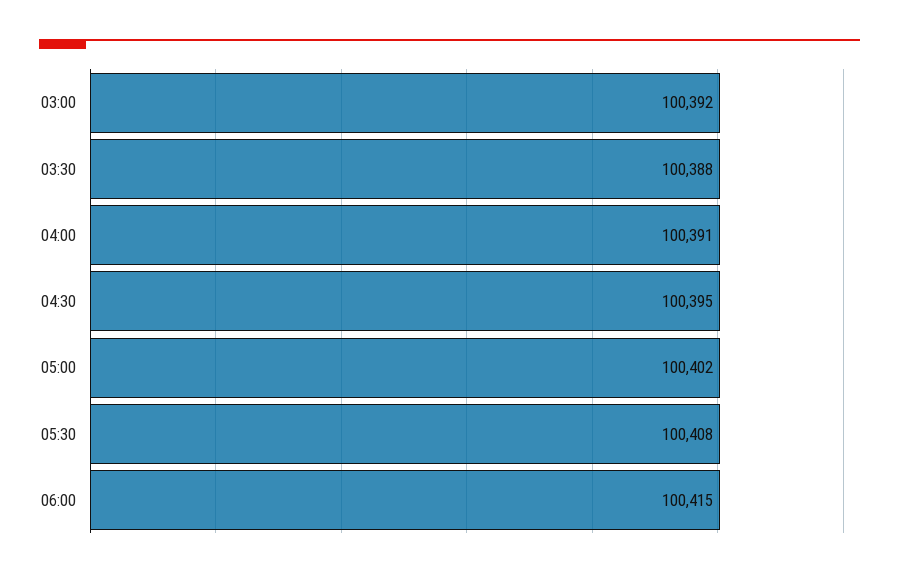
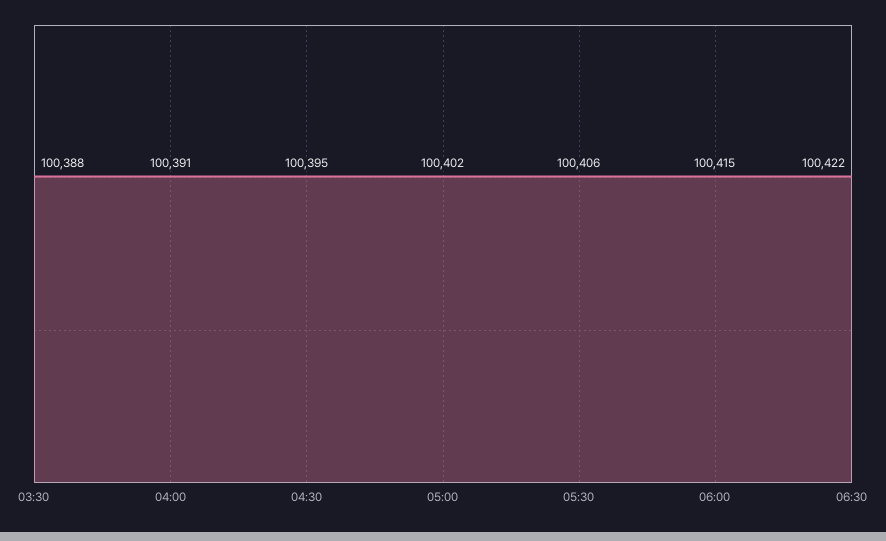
03:00: 100392 -> none
05:30: 100408 -> 100406
06:30: none -> 100422

